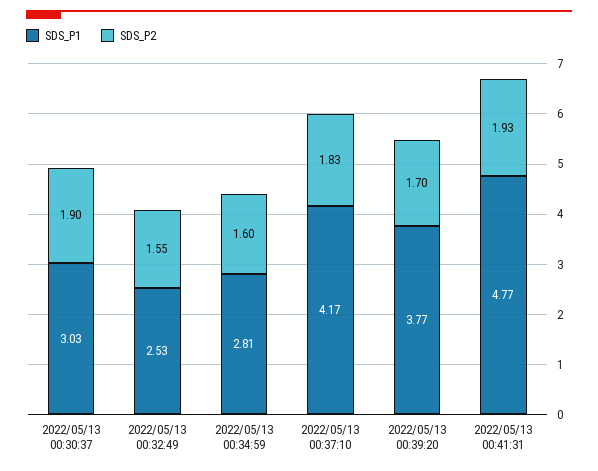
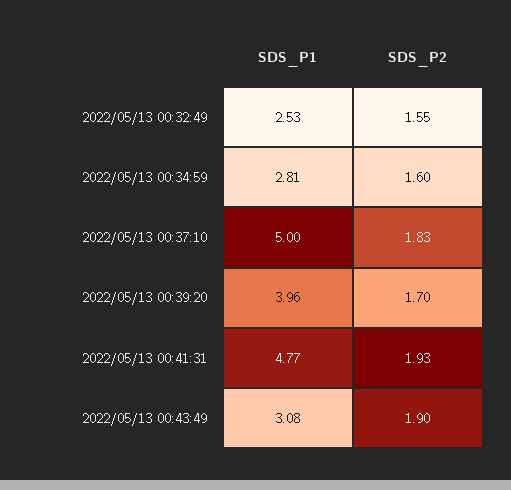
SDS_P1, 2022/05/13 00:30:37: 3.03 -> none
SDS_P2, 2022/05/13 00:30:37: 1.9 -> none
SDS_P1, 2022/05/13 00:37:10: 4.17 -> 5
SDS_P1, 2022/05/13 00:39:20: 3.77 -> 3.96
SDS_P1, 2022/05/13 00:43:49: none -> 3.08
SDS_P2, 2022/05/13 00:43:49: none -> 1.9

